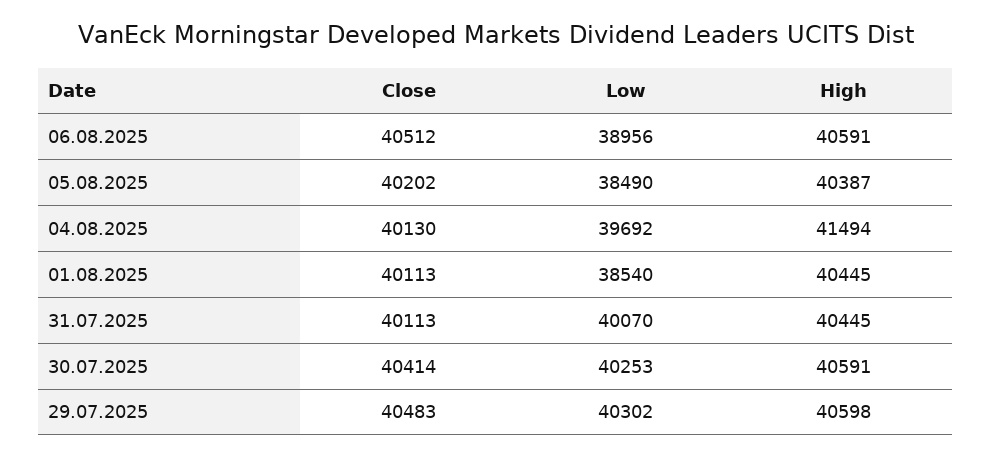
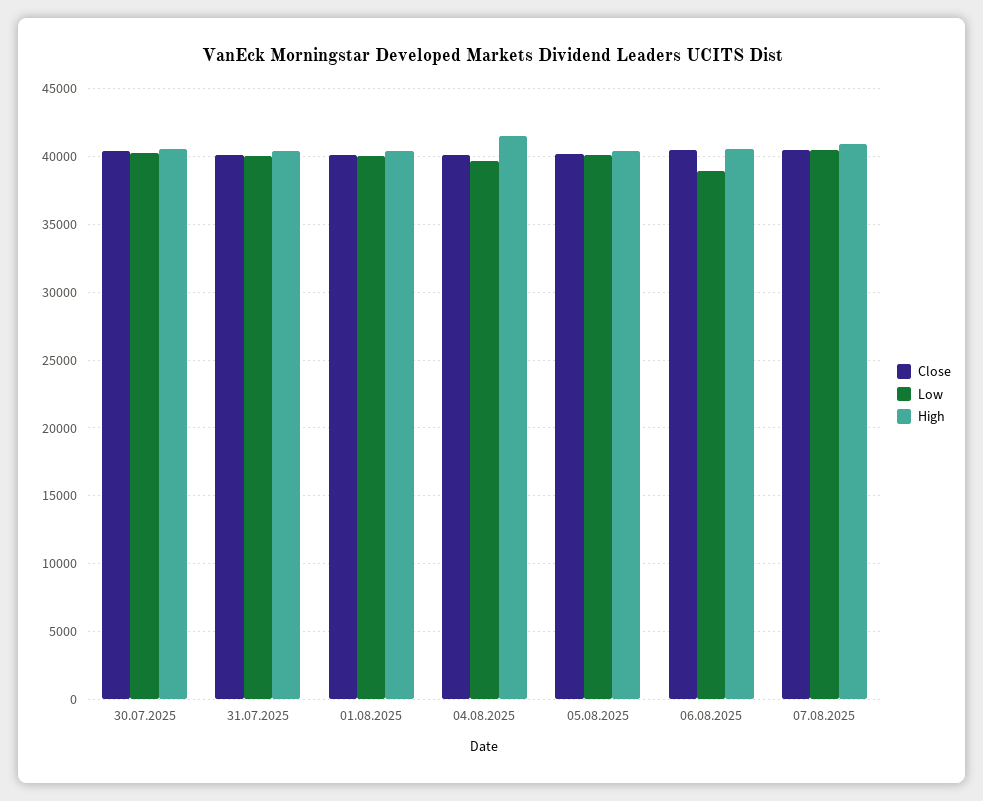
Low, 05.08.2025: 38490 -> 40000
Low, 01.08.2025: 38540 -> 40000
Close, 29.07.2025: 40483 -> none
Low, 29.07.2025: 40302 -> none
High, 29.07.2025: 40598 -> none
Close, 07.08.2025: none -> 40500
Low, 07.08.2025: none -> 40500
High, 07.08.2025: none -> 41000

